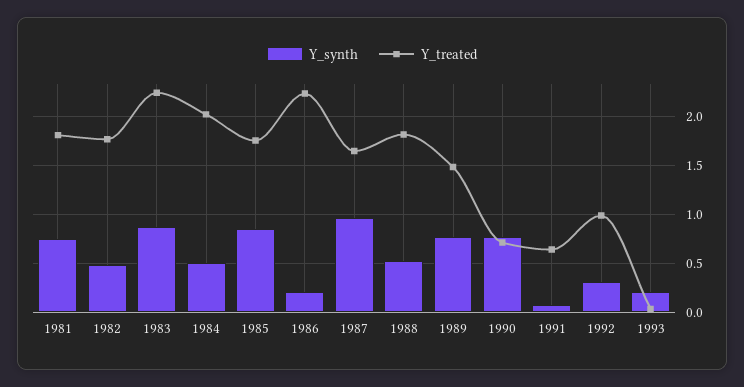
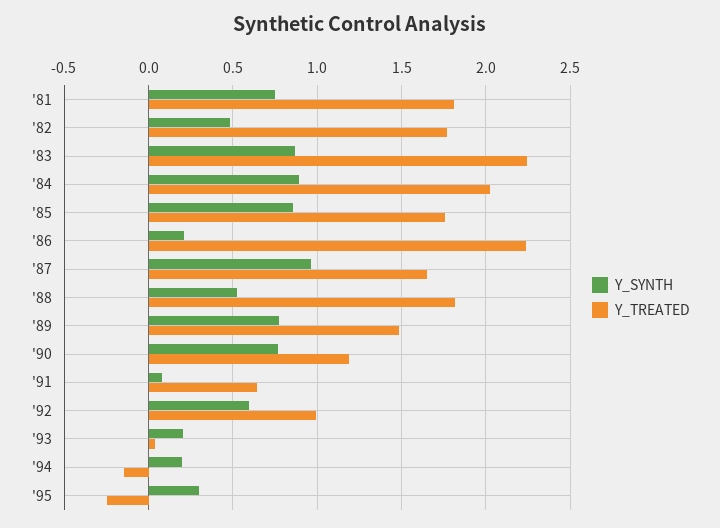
Y_synth, 1984: 0.5 -> 0.9
Y_treated, 1990: 0.7 -> 1.2
Y_synth, 1992: 0.3 -> 0.6
Y_synth, '94: none -> 0.2
Y_treated, '94: none -> -0.15
Y_synth, '95: none -> 0.3
Y_treated, '95: none -> -0.25

